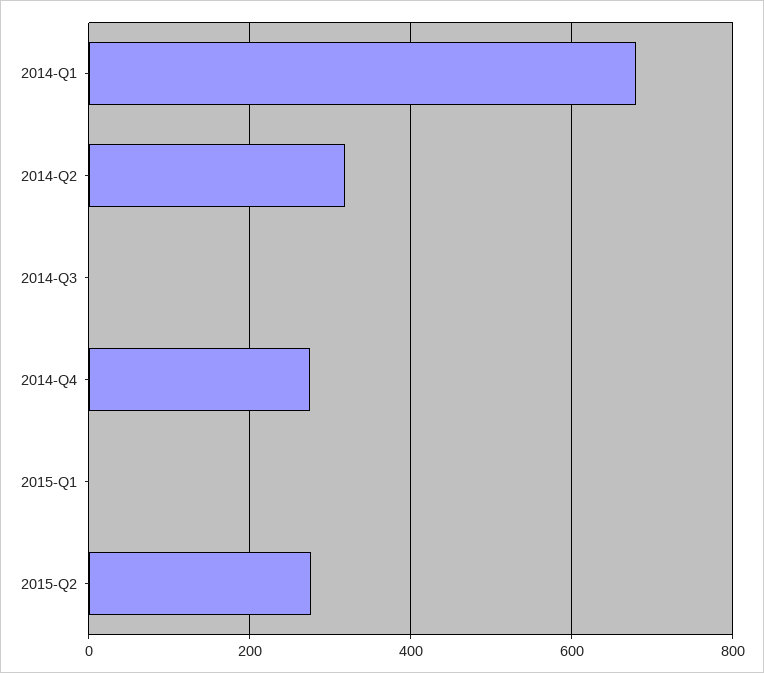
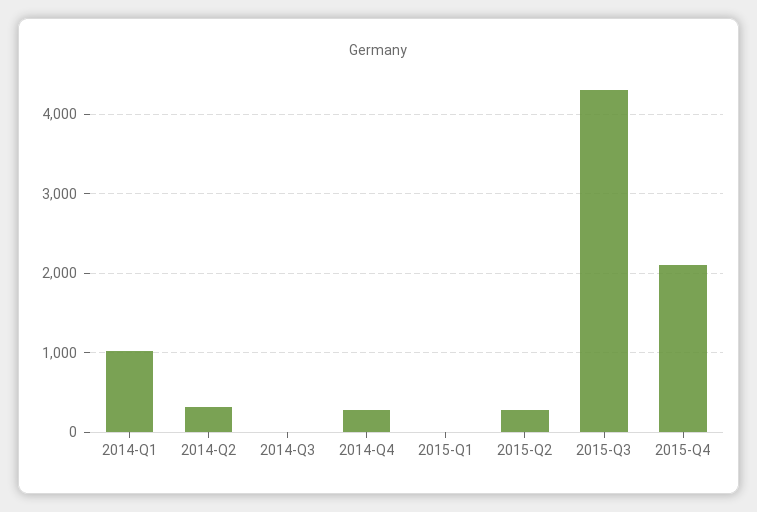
2014-Q1: 680 -> 1000
2015-Q3: none -> 4300
2015-Q4: none -> 2100

